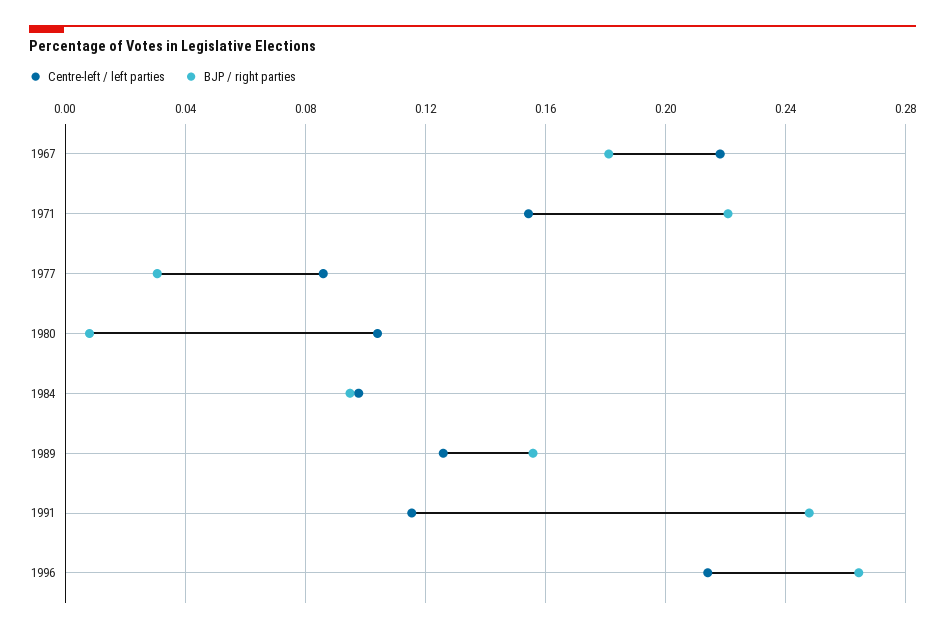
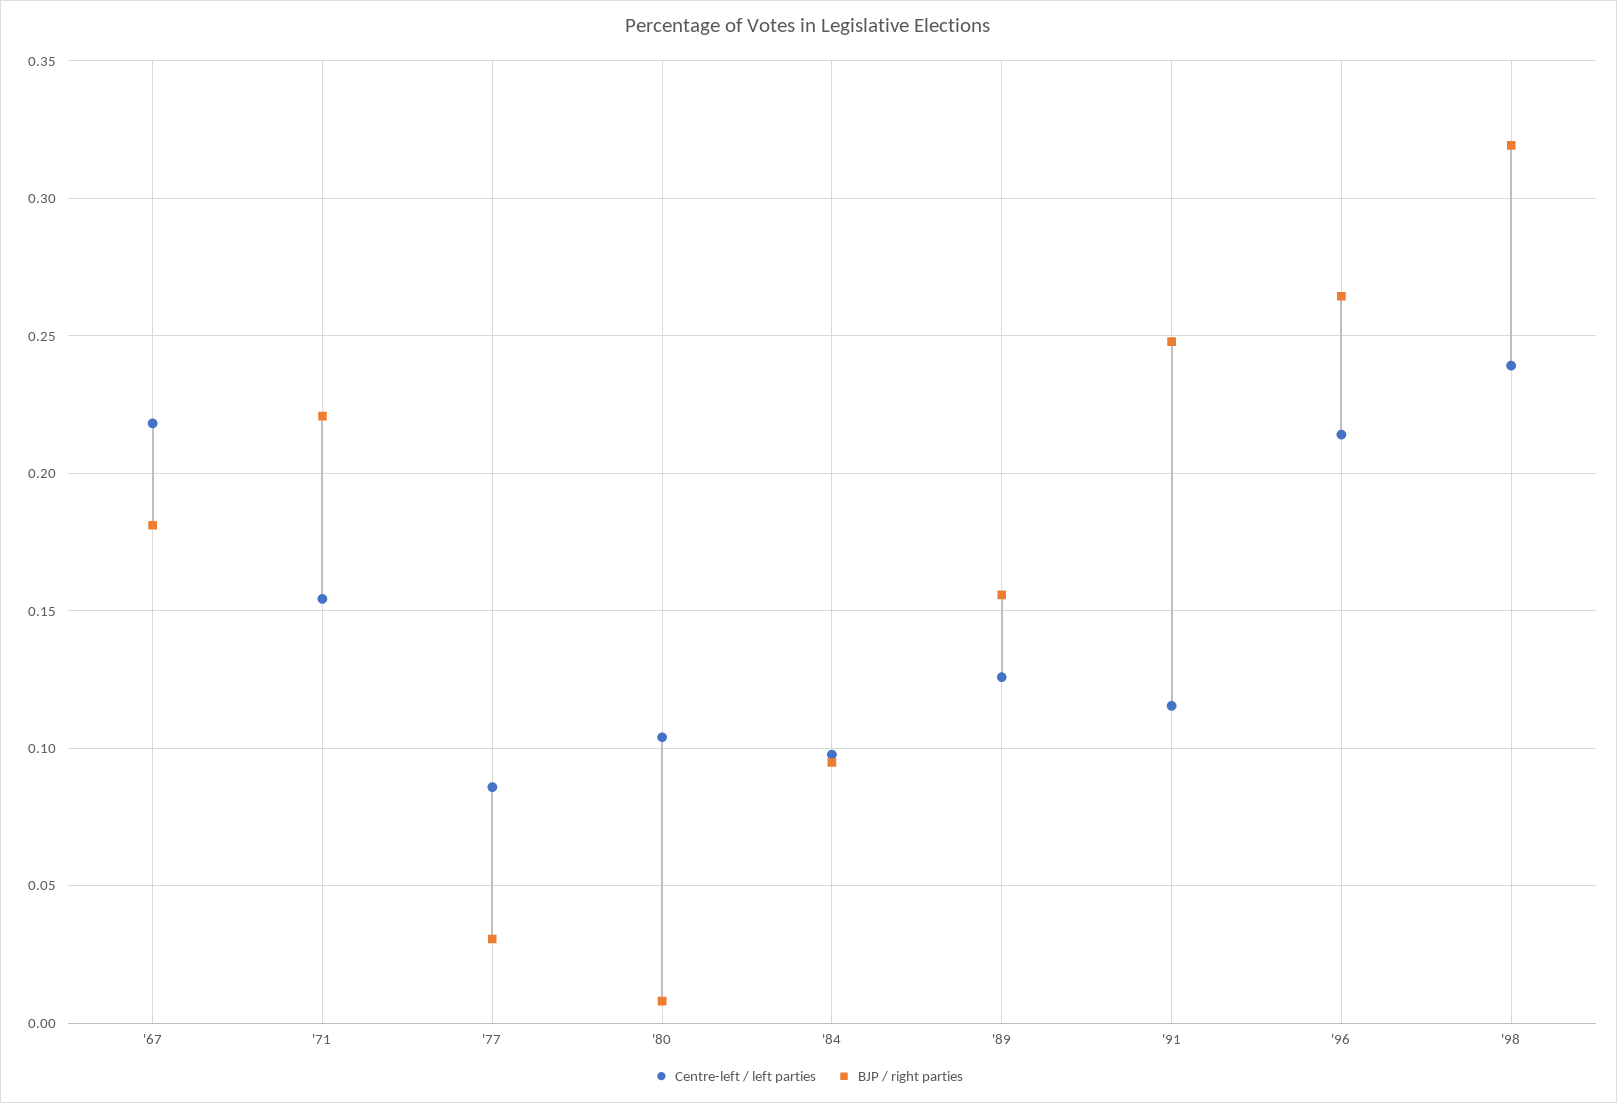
Centre-left / left parties, '98: none -> 0.24
BJP / right parties, '98: none -> 0.32

